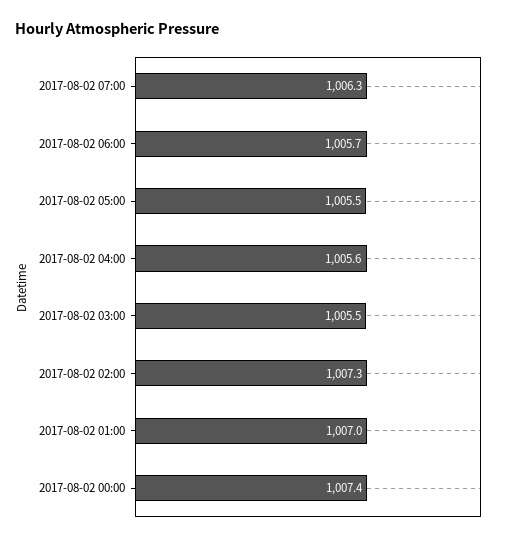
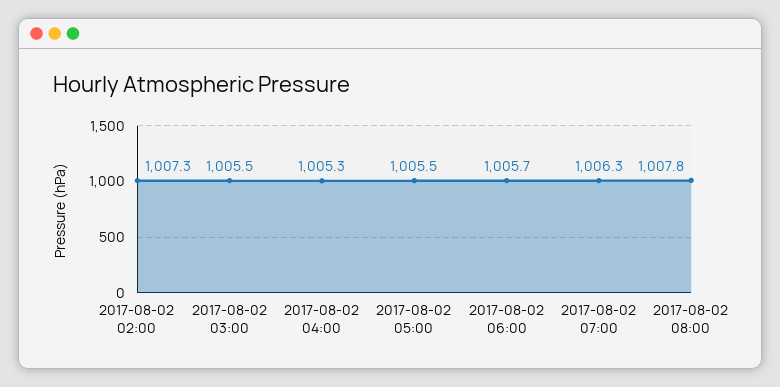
2017-08-02 04:00: 1005.6 -> 1005.3
2017-08-02 01:00: 1007 -> none
2017-08-02 00:00: 1007.4 -> none
2017-08-02 08:00: none -> 1007.8

